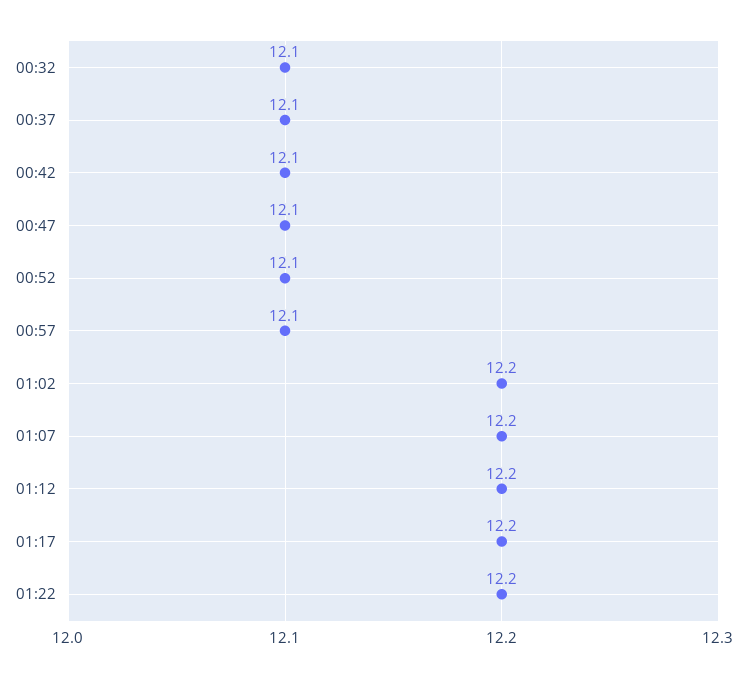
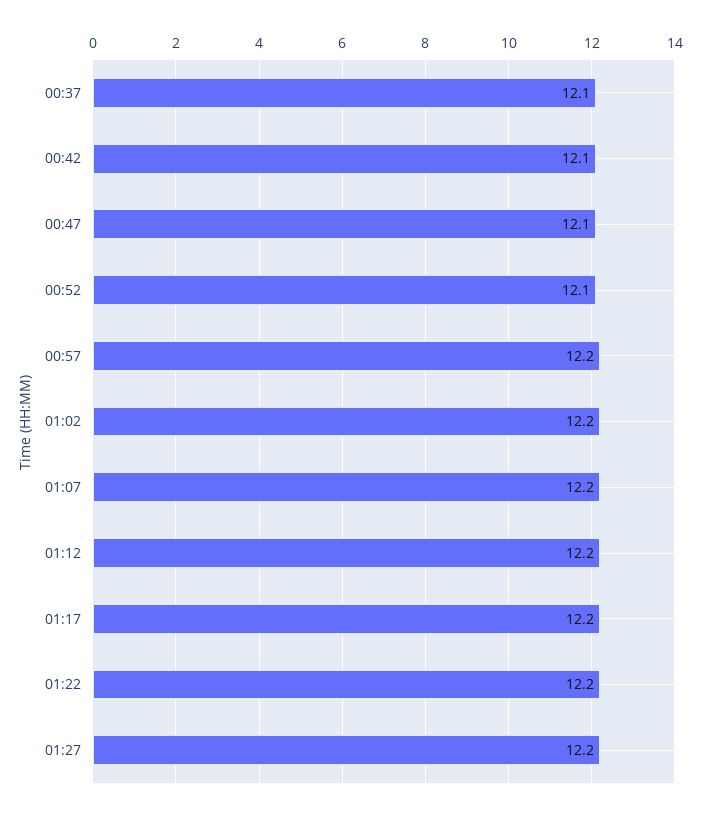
00:32: 12.1 -> none
00:57: 12.1 -> 12.2
01:27: none -> 12.2

